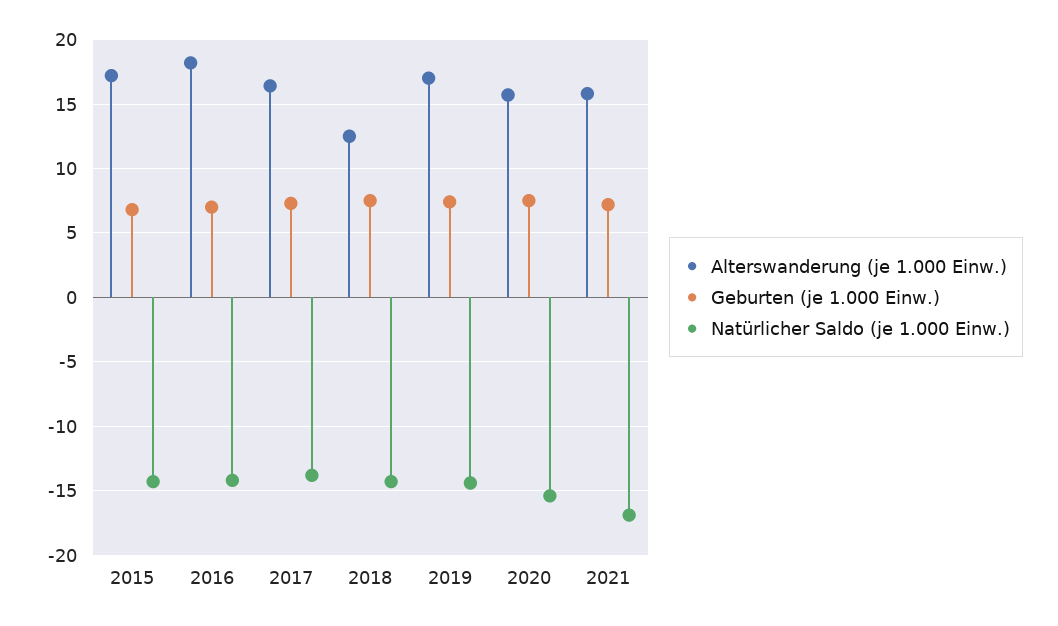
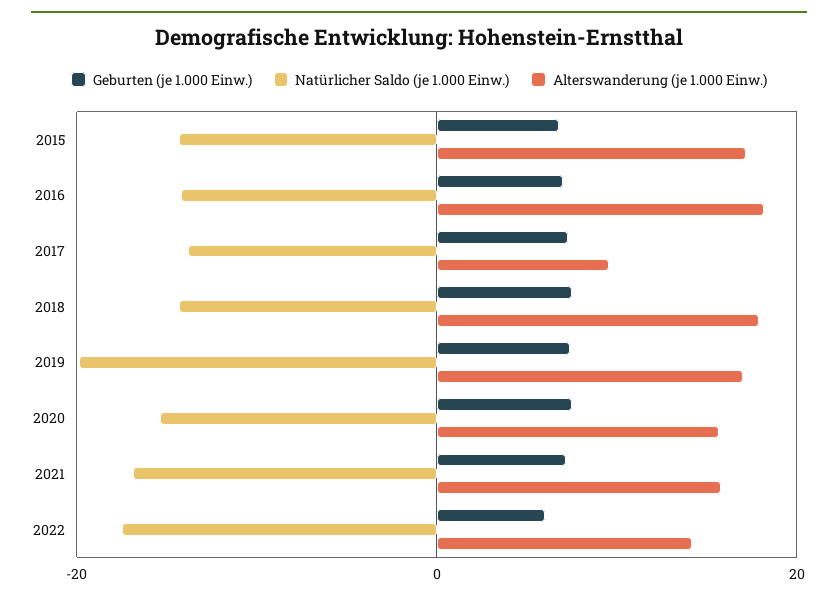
Alterswanderung (je 1.000 Einw.), 2017: 16.5 -> 10
Alterswanderung (je 1.000 Einw.), 2018: 12.5 -> 18
Natürlicher Saldo (je 1.000 Einw.), 2019: -14.5 -> -20
Geburten (je 1.000 Einw.), 2022: none -> 6
Natürlicher Saldo (je 1.000 Einw.), 2022: none -> -18
Alterswanderung (je 1.000 Einw.), 2022: none -> 14

